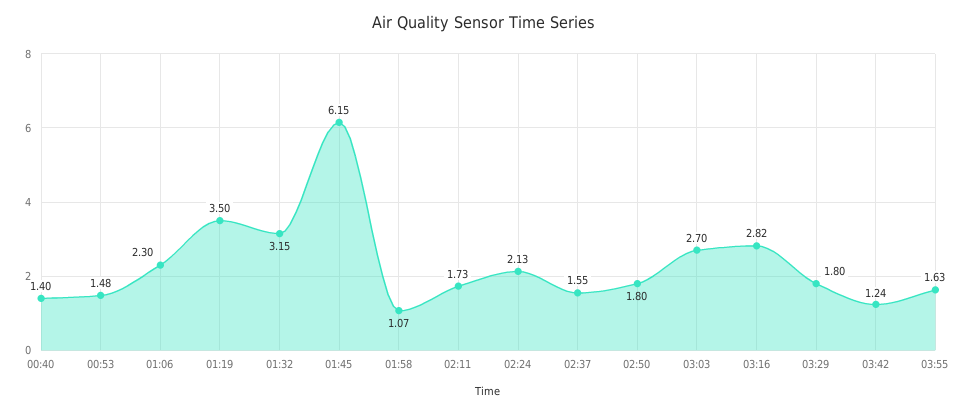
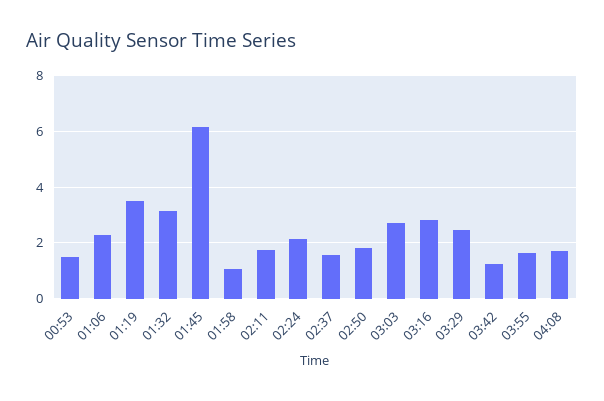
00:40: 1.4 -> none
03:29: 1.8 -> 2.5
04:08: none -> 1.75

